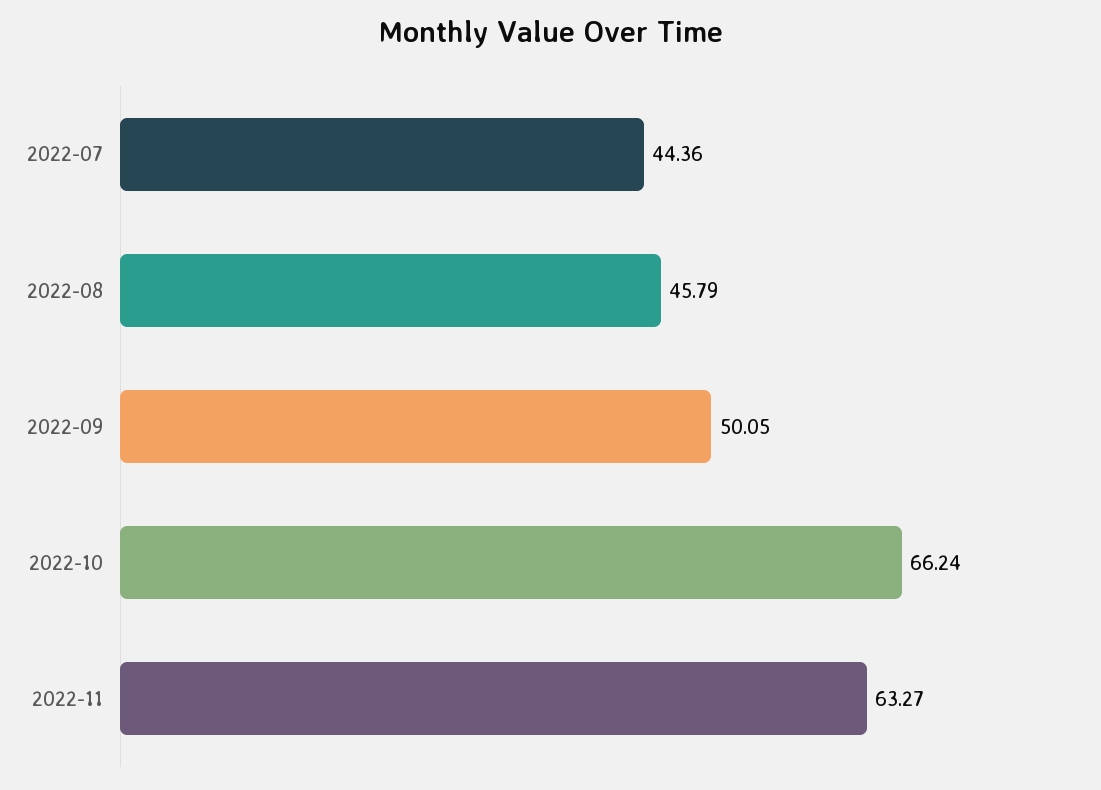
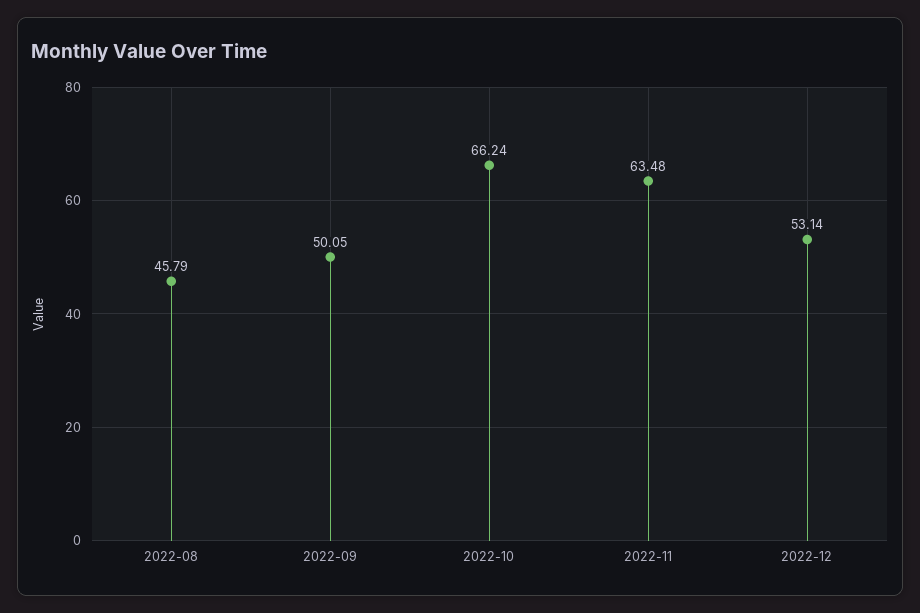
2022-07: 44.36 -> none
2022-11: 63.27 -> 63.48
2022-12: none -> 53.14

